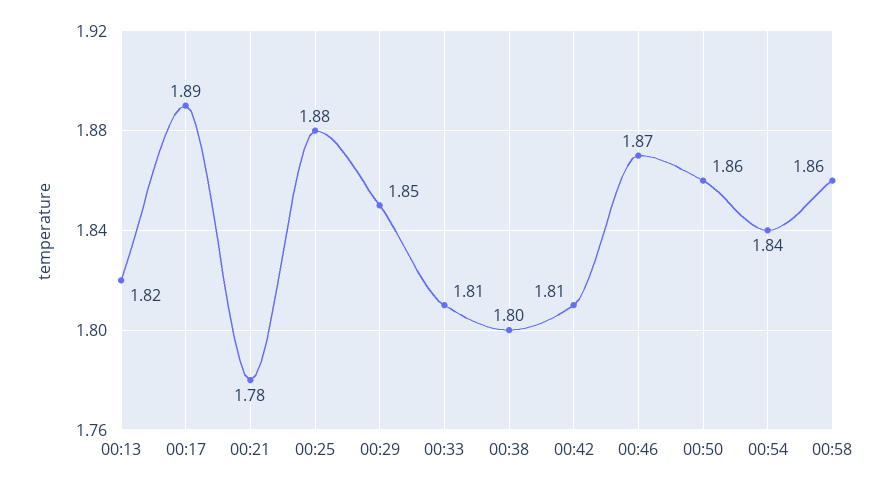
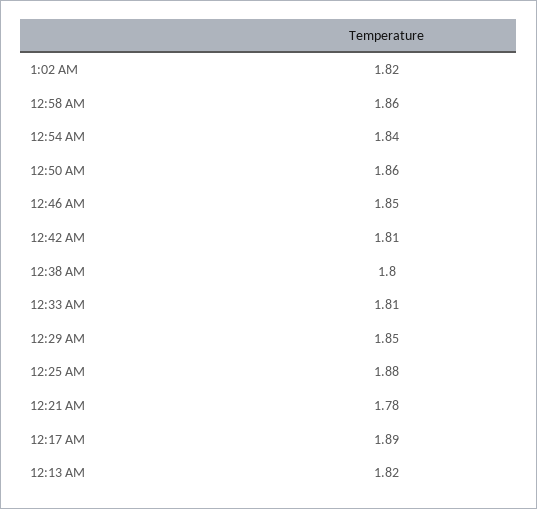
00:46: 1.87 -> 1.85
1:02 AM: none -> 1.82

